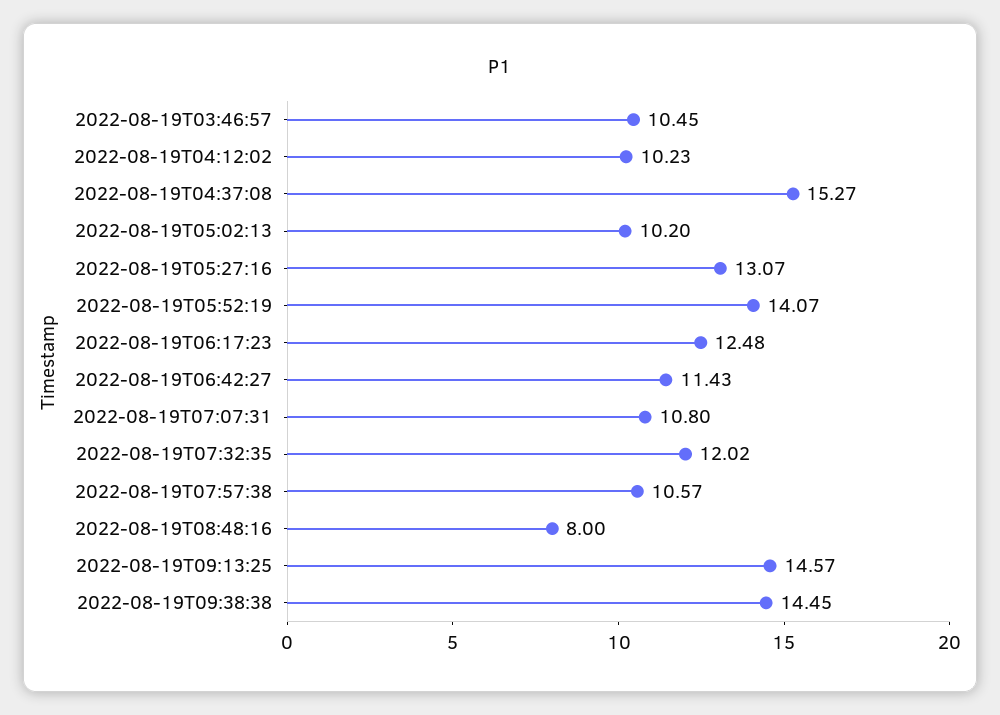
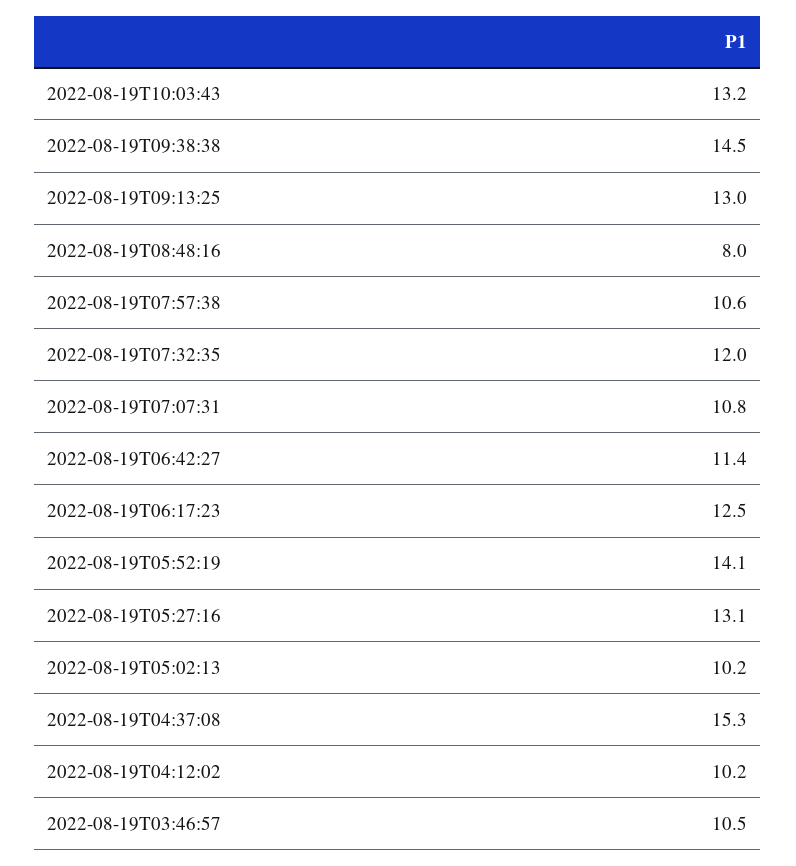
2022-08-19T09:13:25: 14.57 -> 13
2022-08-19T10:03:43: none -> 13.2

